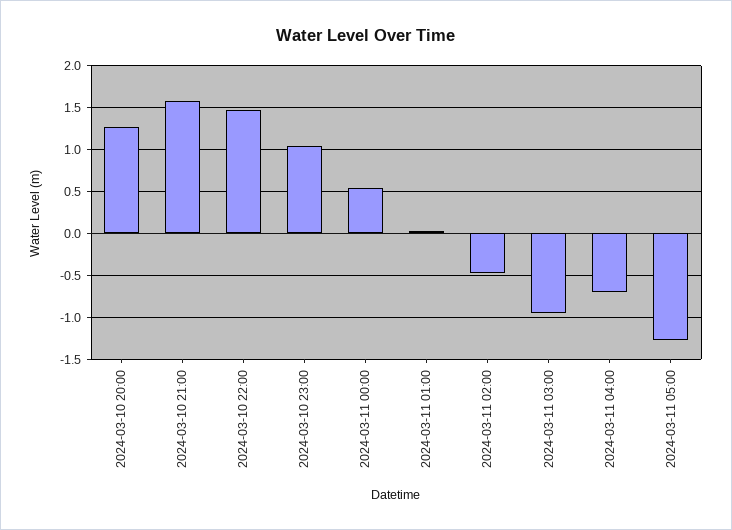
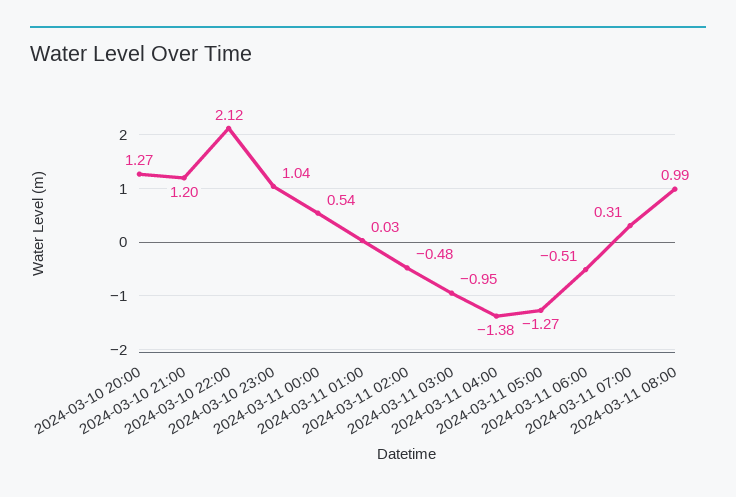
2024-03-10 21:00: 1.6 -> 1.2
2024-03-10 22:00: 1.5 -> 2.12
2024-03-11 04:00: -0.7 -> -1.38
2024-03-11 06:00: none -> -0.51
2024-03-11 07:00: none -> 0.31
2024-03-11 08:00: none -> 0.99

